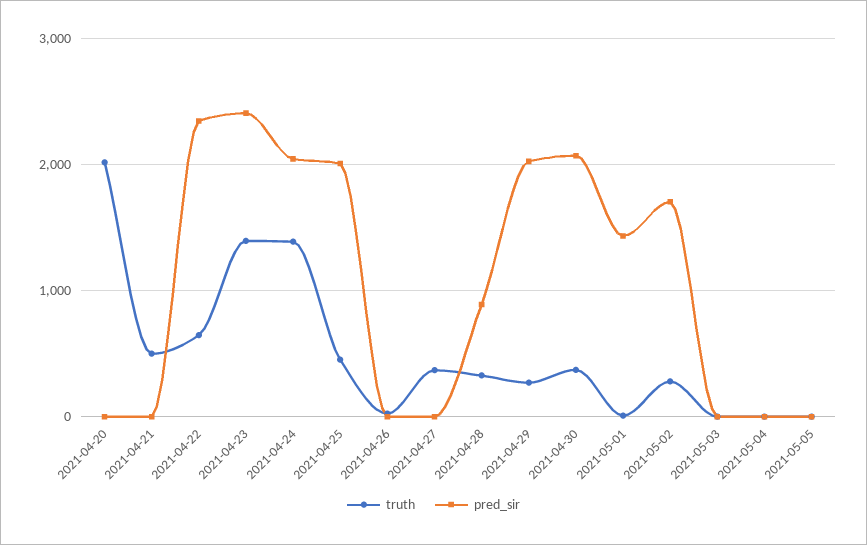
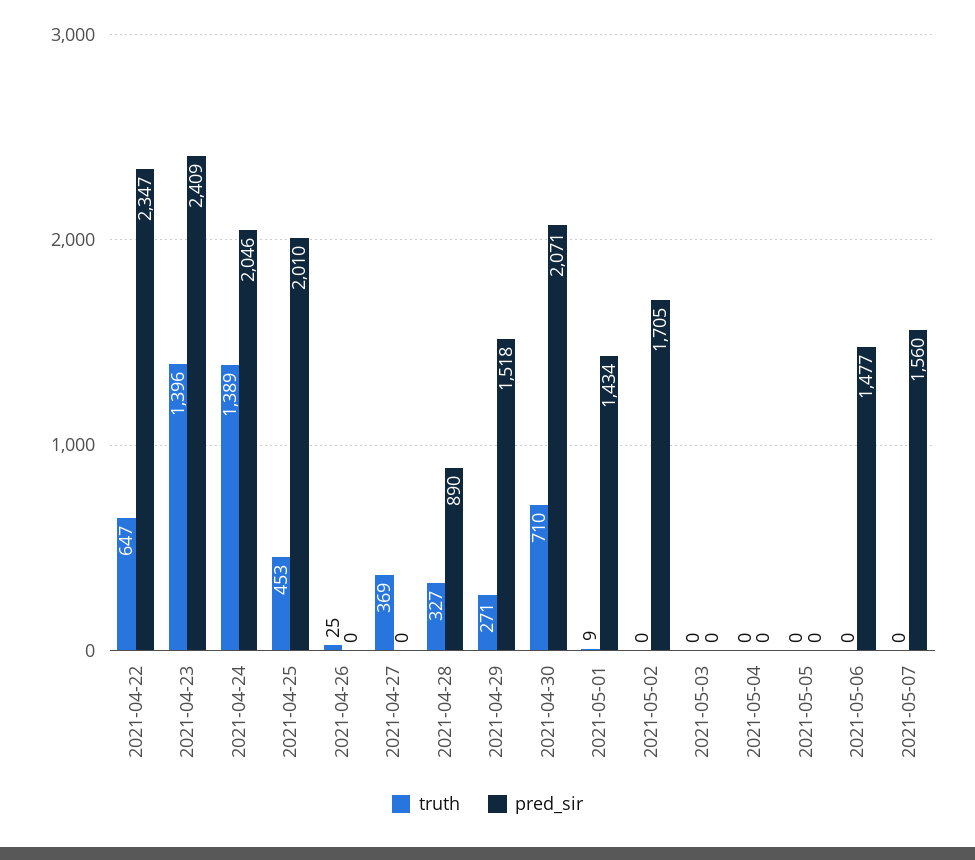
truth, 2021-04-20: 2000 -> none
pred_sir, 2021-04-20: 0 -> none
truth, 2021-04-21: 500 -> none
pred_sir, 2021-04-21: 0 -> none
pred_sir, 2021-04-29: 2000 -> 1518
truth, 2021-04-30: 400 -> 710
truth, 2021-05-02: 300 -> 0
truth, 2021-05-06: none -> 0
pred_sir, 2021-05-06: none -> 1477
truth, 2021-05-07: none -> 0
pred_sir, 2021-05-07: none -> 1560

